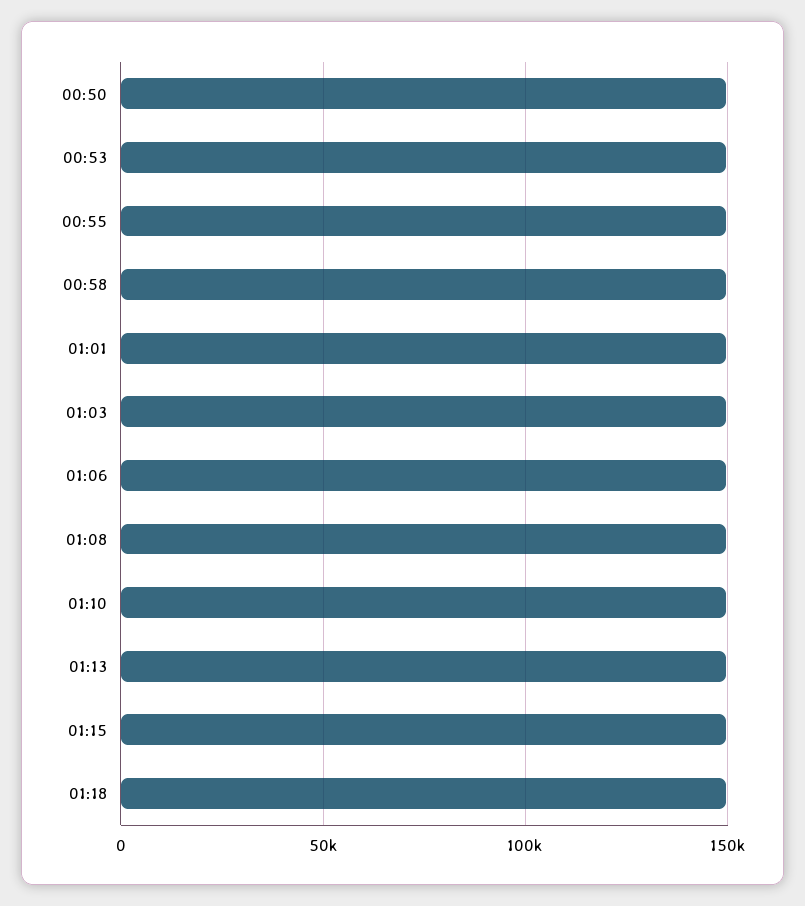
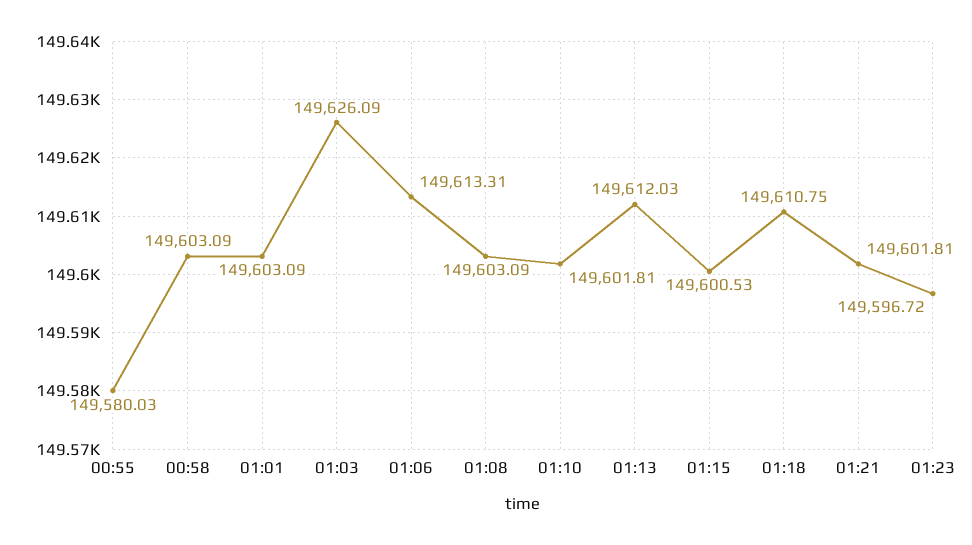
00:50: 150000 -> none
00:53: 150000 -> none
01:21: none -> 149601.81
01:23: none -> 149596.72

